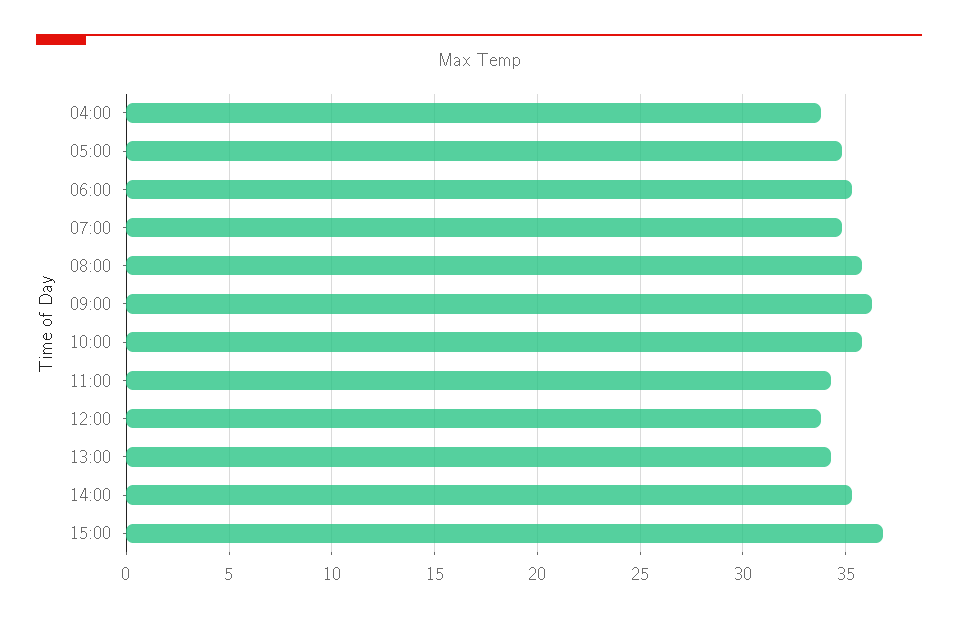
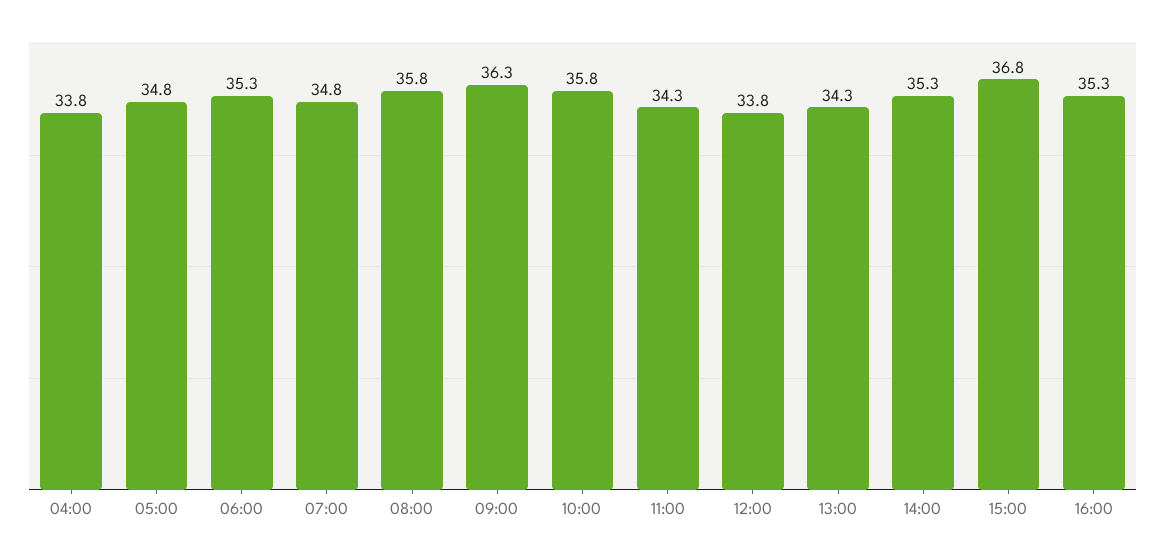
16:00: none -> 35.3

